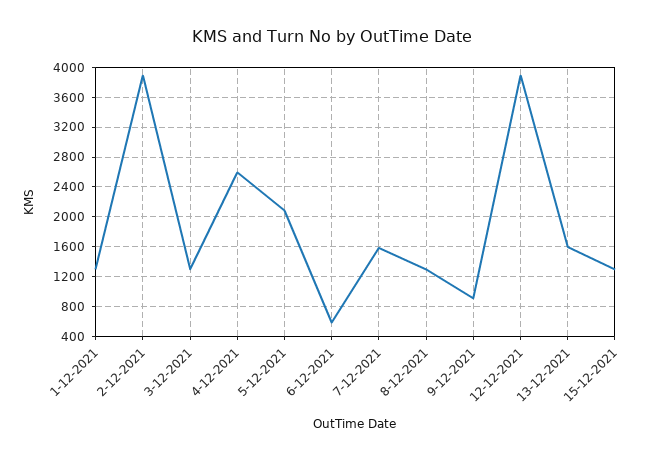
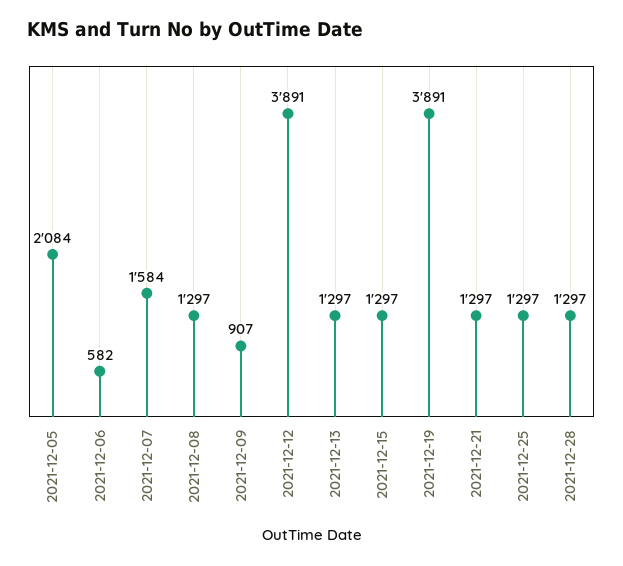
1-12-2021: 1300 -> none
2-12-2021: 3900 -> none
3-12-2021: 1300 -> none
4-12-2021: 2600 -> none
13-12-2021: 1600 -> 1297
2021-12-19: none -> 3891
2021-12-21: none -> 1297
2021-12-25: none -> 1297
2021-12-28: none -> 1297

